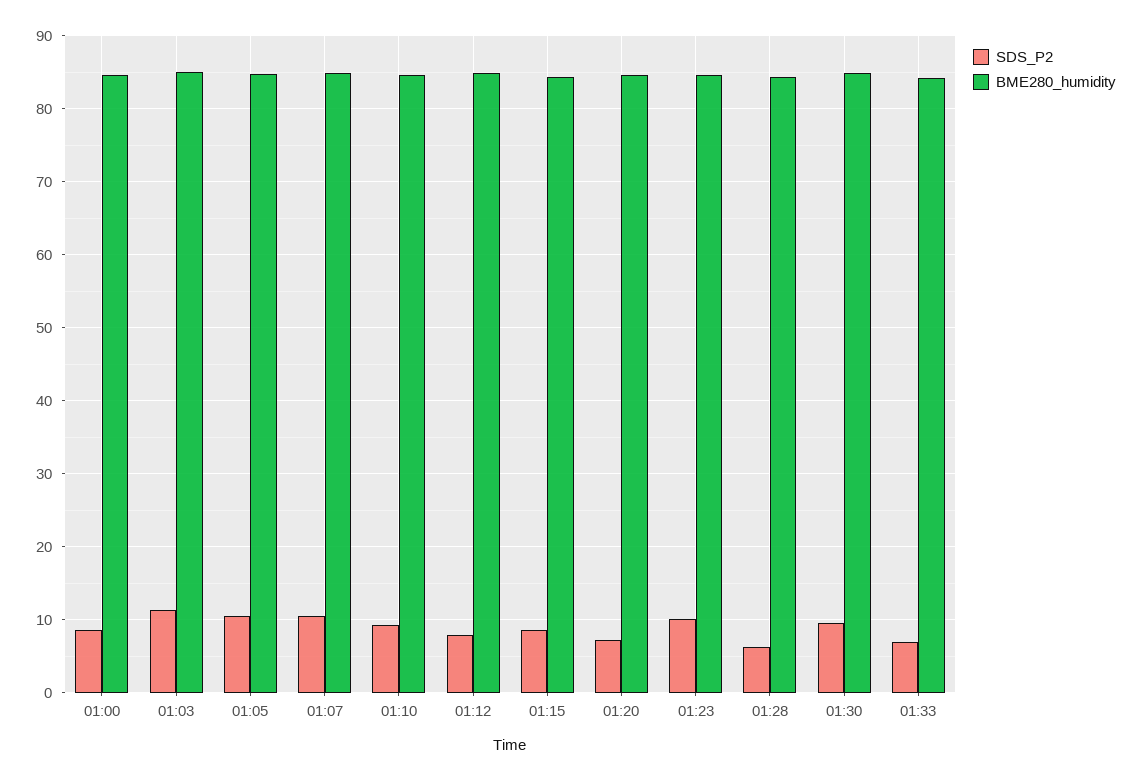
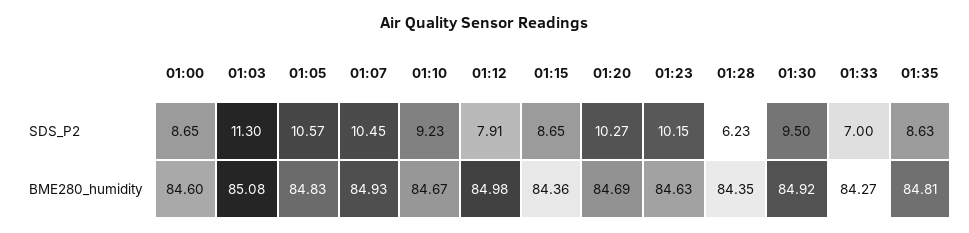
SDS_P2, 01:20: 7 -> 10.27
SDS_P2, 01:35: none -> 8.63
BME280_humidity, 01:35: none -> 84.81

